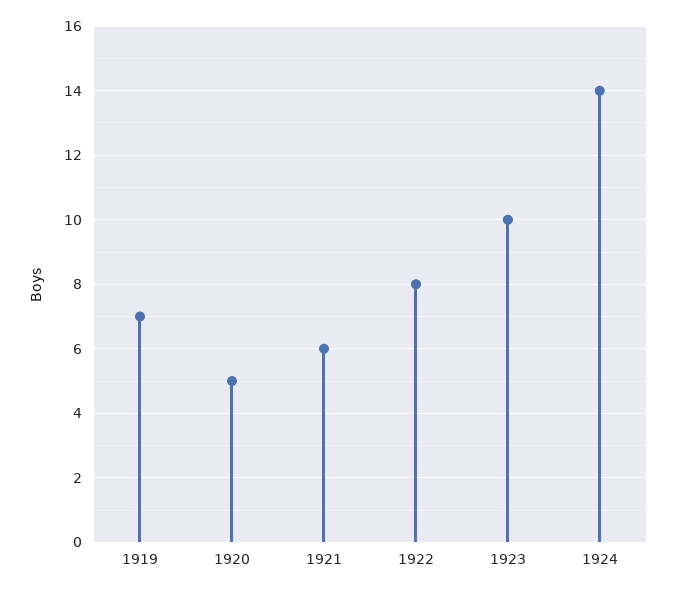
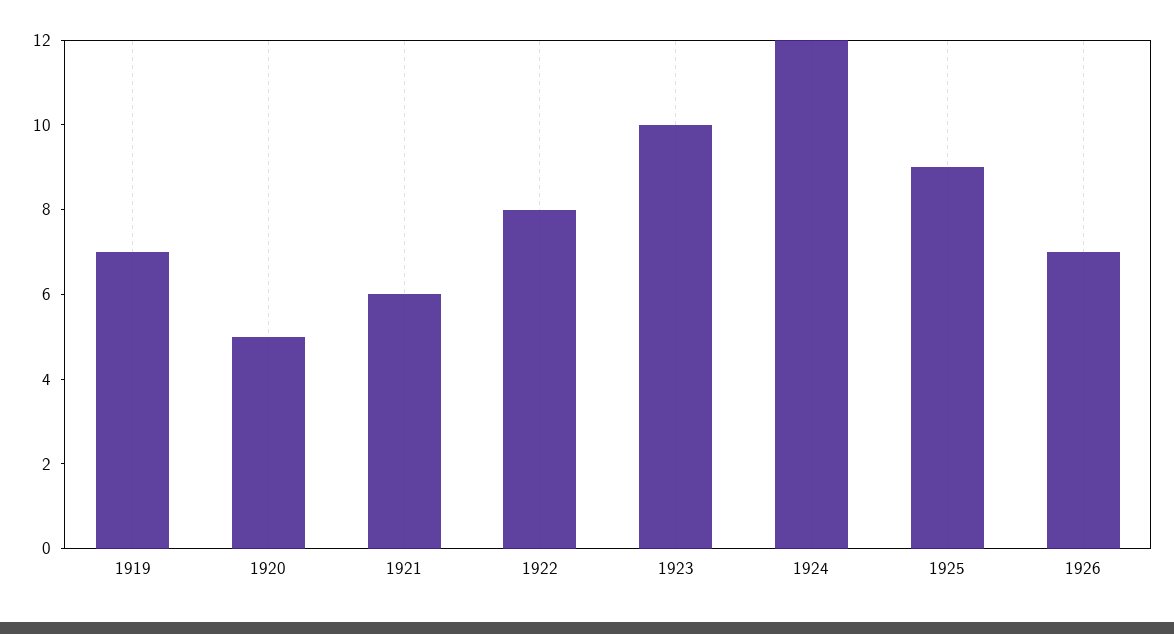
1924: 14 -> 12
1925: none -> 9
1926: none -> 7

